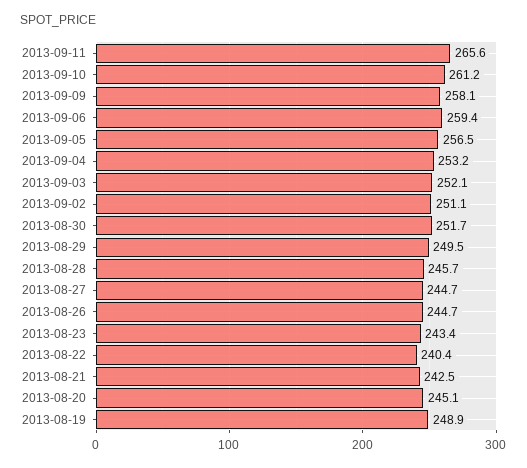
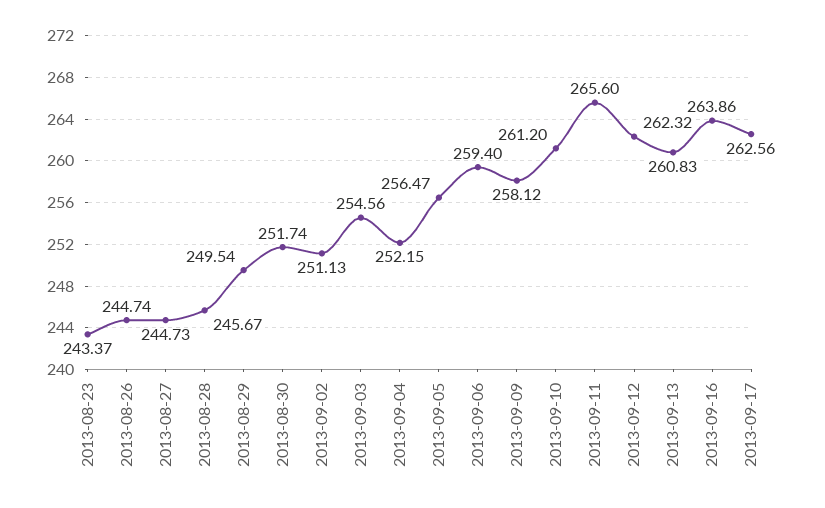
2013-09-04: 253.2 -> 252.15
2013-09-03: 252.1 -> 254.56
2013-08-22: 240.4 -> none
2013-08-21: 242.5 -> none
2013-08-20: 245.1 -> none
2013-08-19: 248.9 -> none
2013-09-12: none -> 262.32
2013-09-13: none -> 260.83
2013-09-16: none -> 263.86
2013-09-17: none -> 262.56

